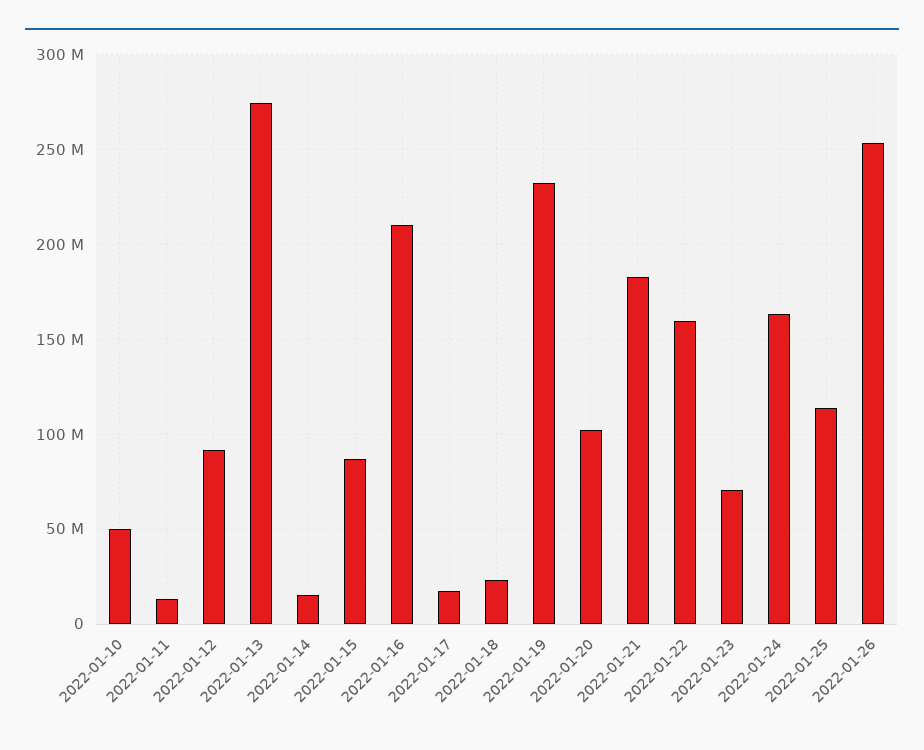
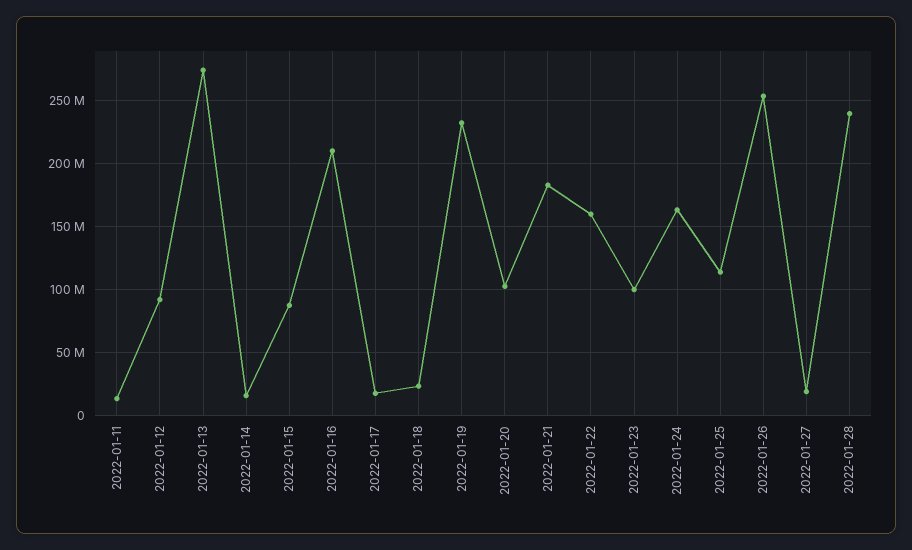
2022-01-10: 50000000 -> none
2022-01-23: 70000000 -> 100000000
2022-01-27: none -> 20000000
2022-01-28: none -> 240000000

